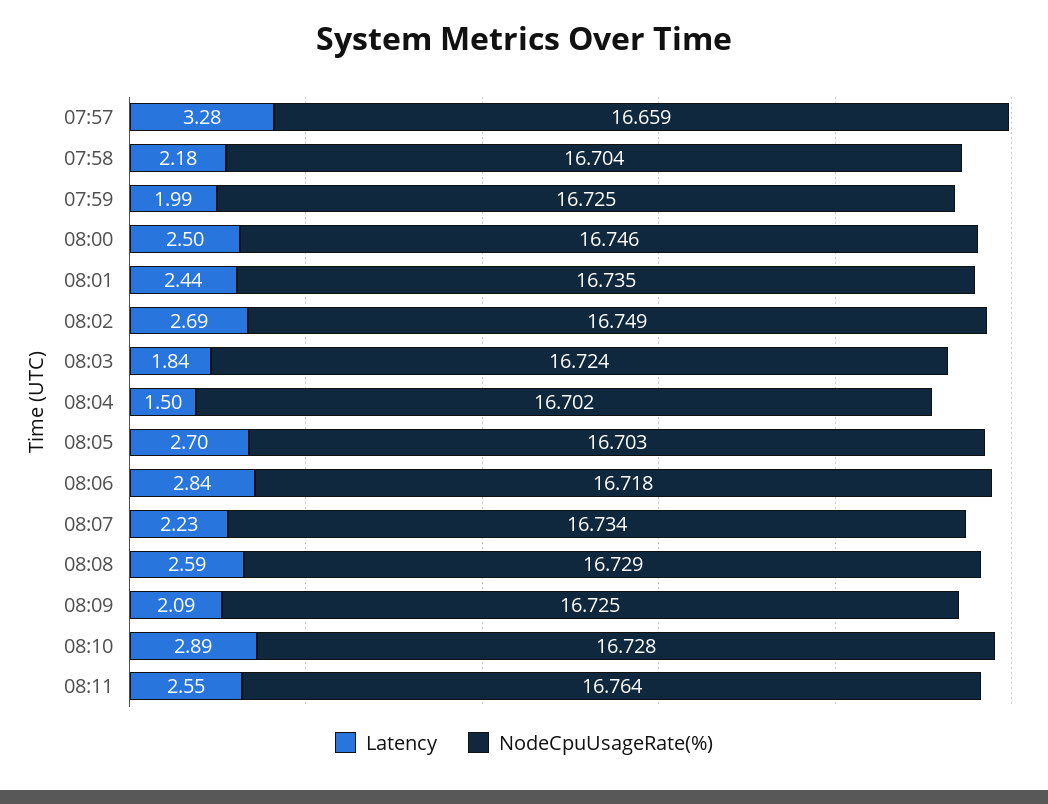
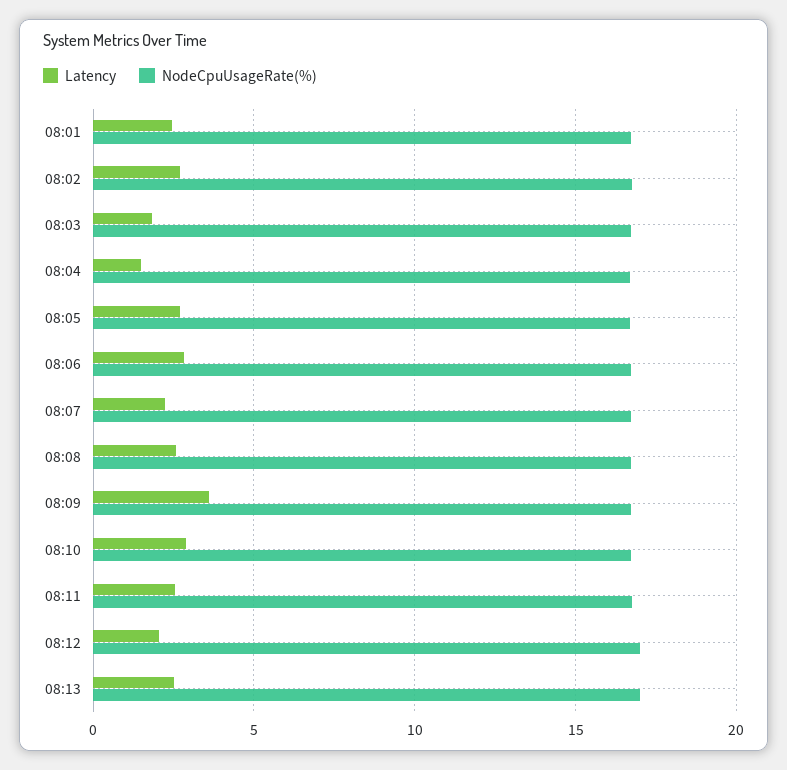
Latency, 07:57: 3.28 -> none
NodeCpuUsageRate(%), 07:57: 16.659 -> none
Latency, 07:58: 2.18 -> none
NodeCpuUsageRate(%), 07:58: 16.704 -> none
Latency, 07:59: 1.99 -> none
NodeCpuUsageRate(%), 07:59: 16.725 -> none
Latency, 08:00: 2.5 -> none
NodeCpuUsageRate(%), 08:00: 16.746 -> none
Latency, 08:09: 2.09 -> 3.5
Latency, 08:12: none -> 2
NodeCpuUsageRate(%), 08:12: none -> 17
Latency, 08:13: none -> 2.5
NodeCpuUsageRate(%), 08:13: none -> 17

